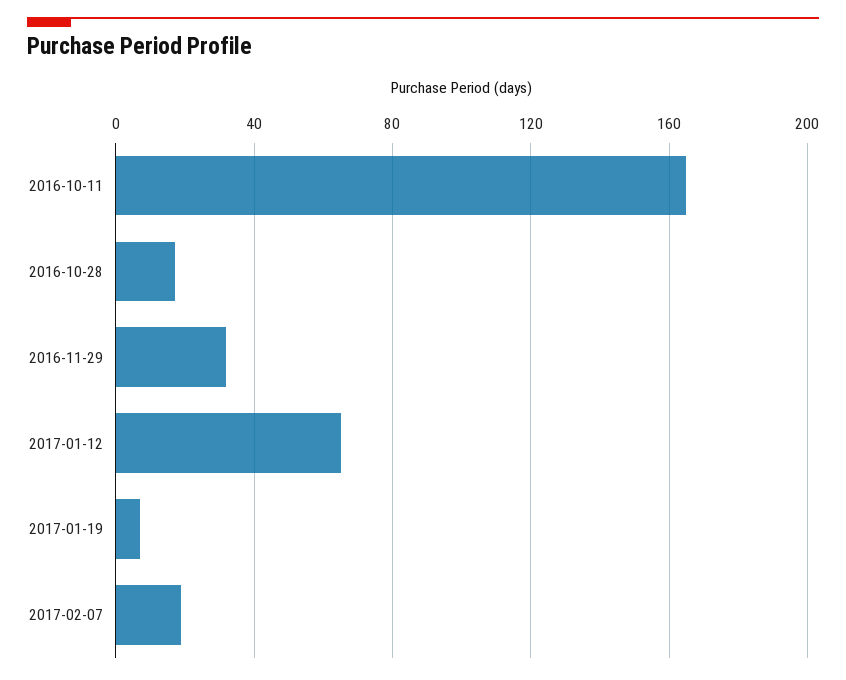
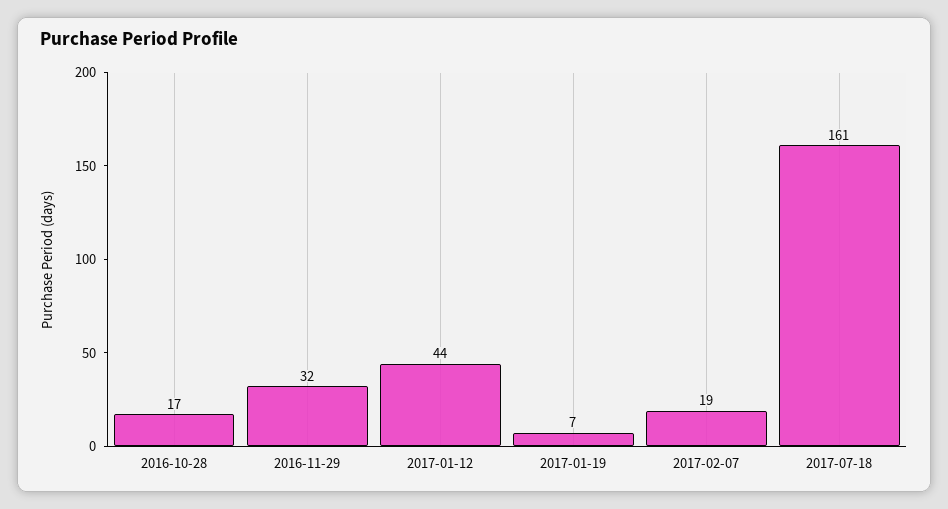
2016-10-11: 165 -> none
2017-01-12: 65 -> 44
2017-07-18: none -> 161

